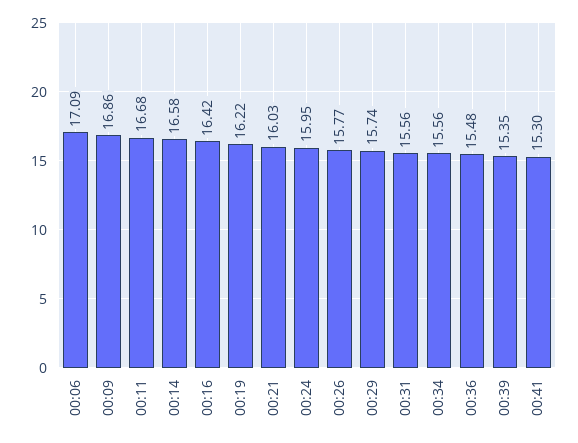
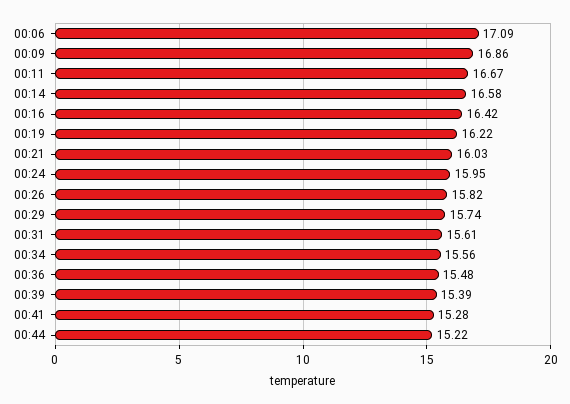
00:11: 16.68 -> 16.67
00:26: 15.77 -> 15.82
00:31: 15.56 -> 15.61
00:39: 15.35 -> 15.39
00:41: 15.3 -> 15.28
00:44: none -> 15.22

